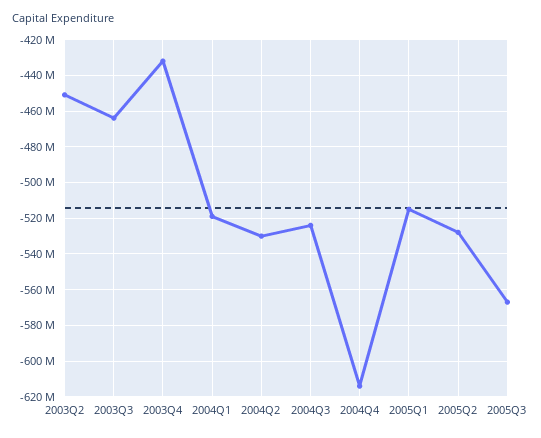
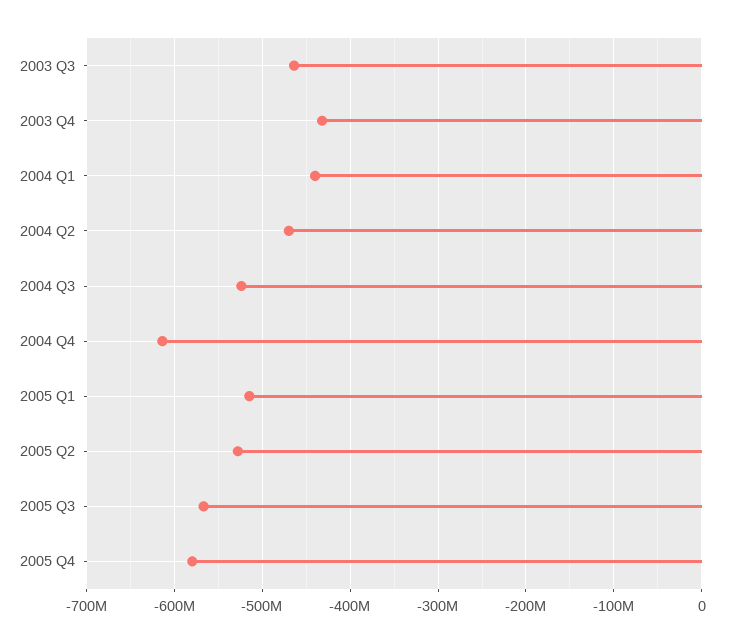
2003Q2: -450000000 -> none
2004Q1: -520000000 -> -440000000
2004Q2: -530000000 -> -470000000
2005 Q4: none -> -580000000

